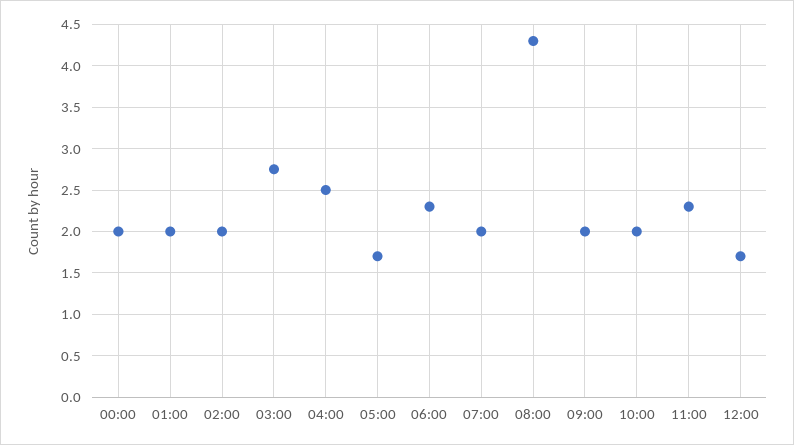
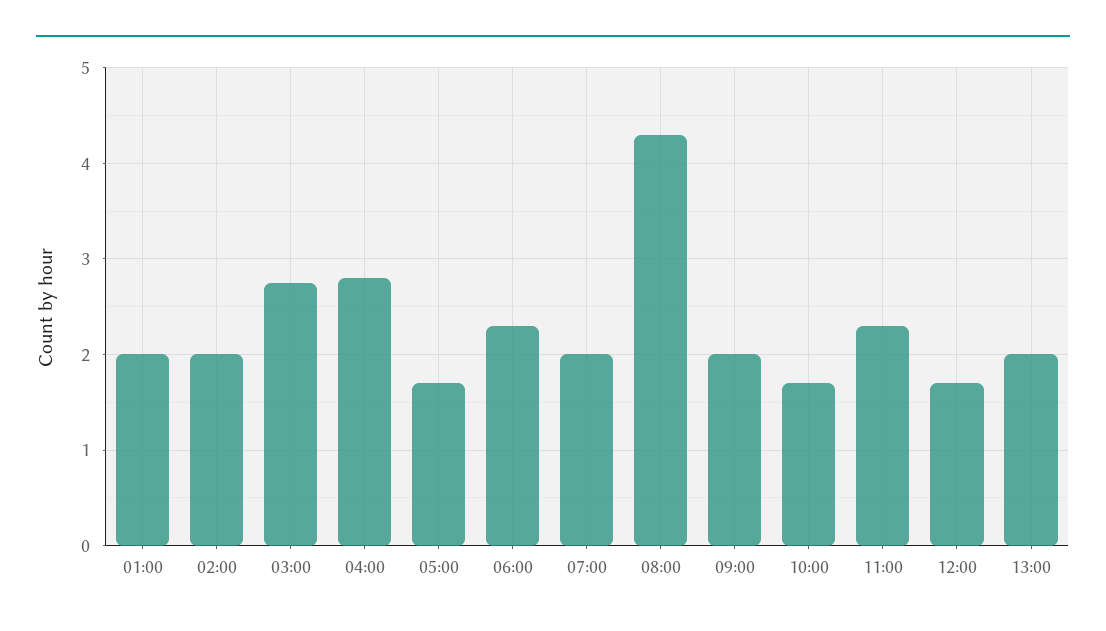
00:00: 2 -> none
04:00: 2.5 -> 2.8
10:00: 2 -> 1.7
13:00: none -> 2

